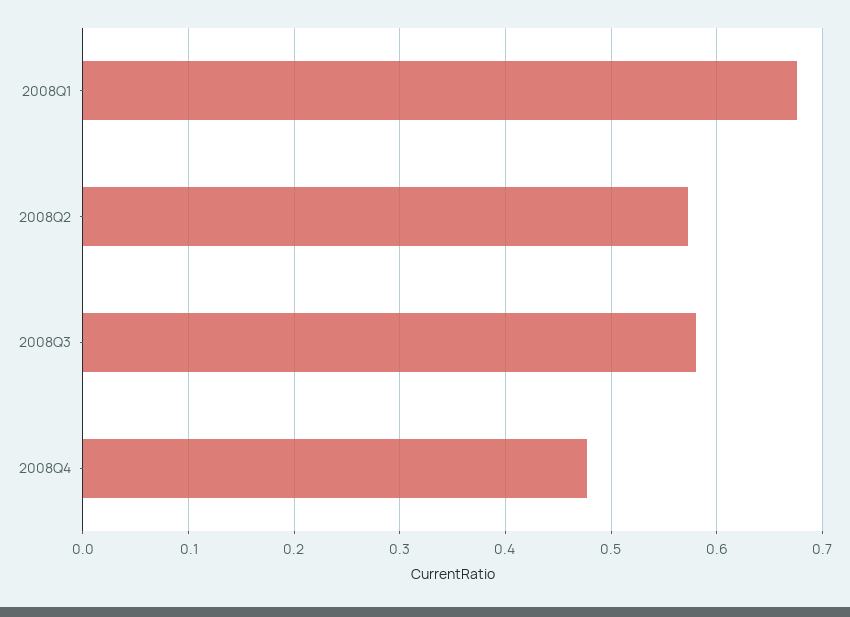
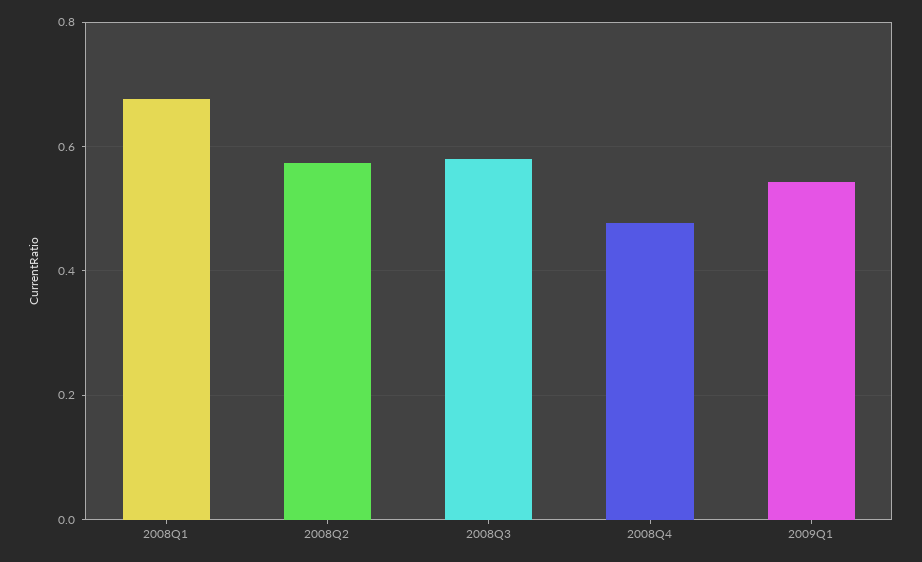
2009Q1: none -> 0.54

